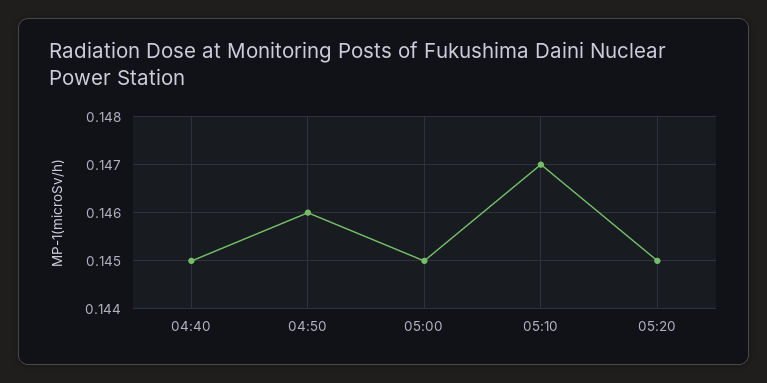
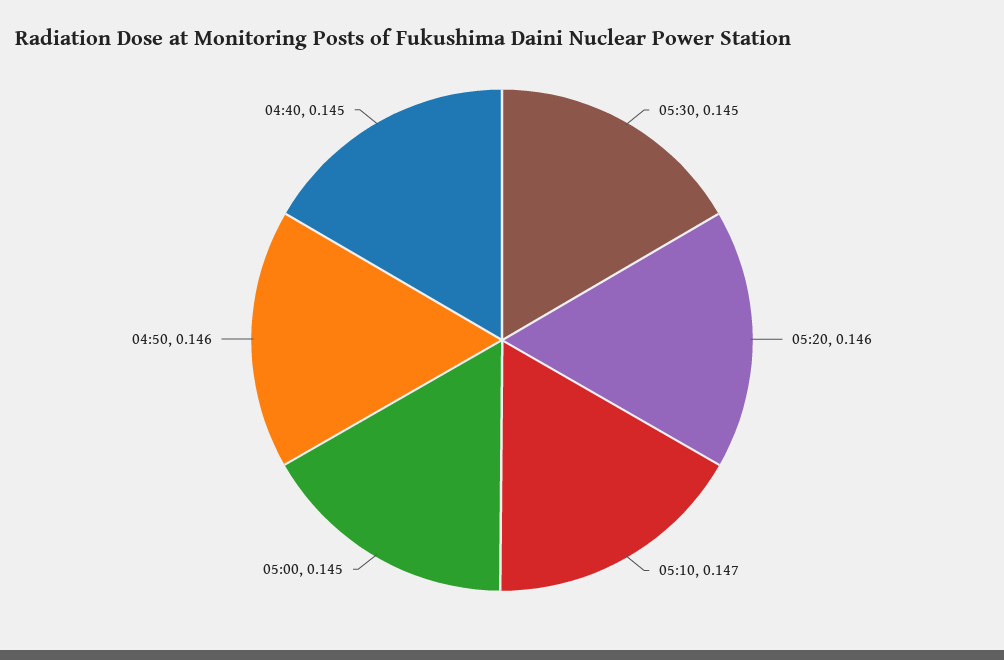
05:20: 0.145 -> 0.146
05:30: none -> 0.145

